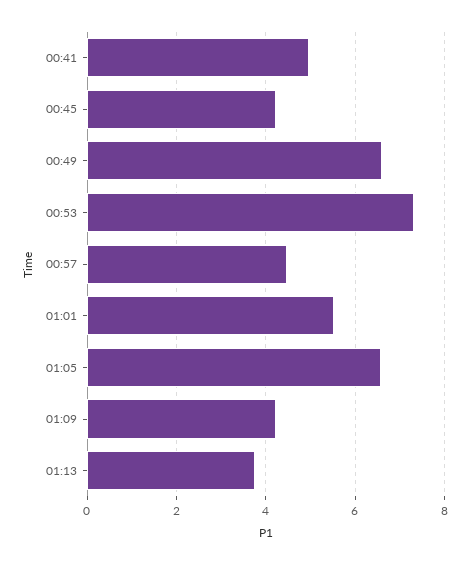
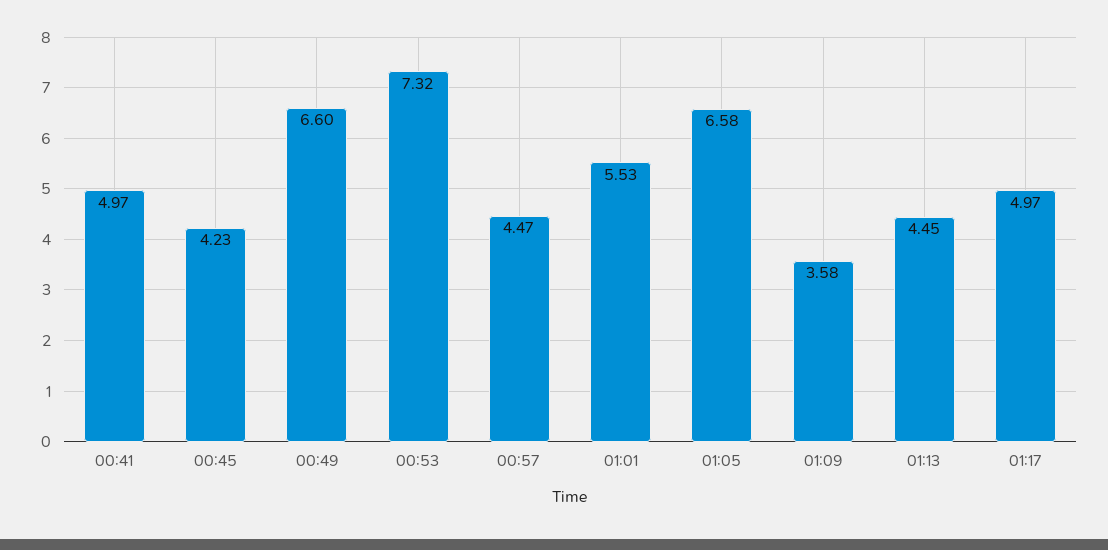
01:09: 4.2 -> 3.58
01:13: 3.8 -> 4.45
01:17: none -> 4.97

